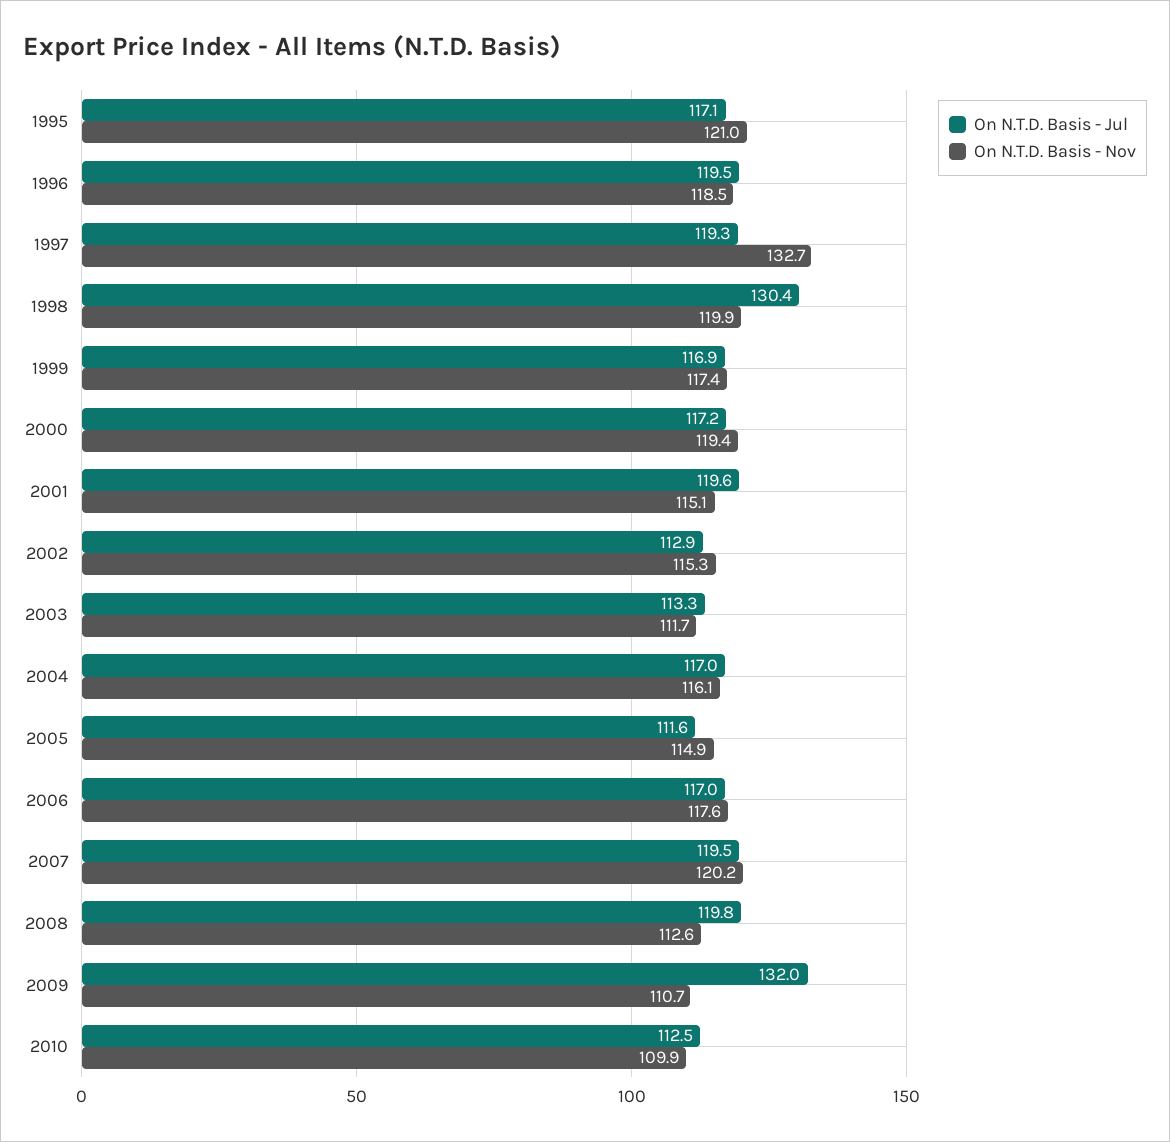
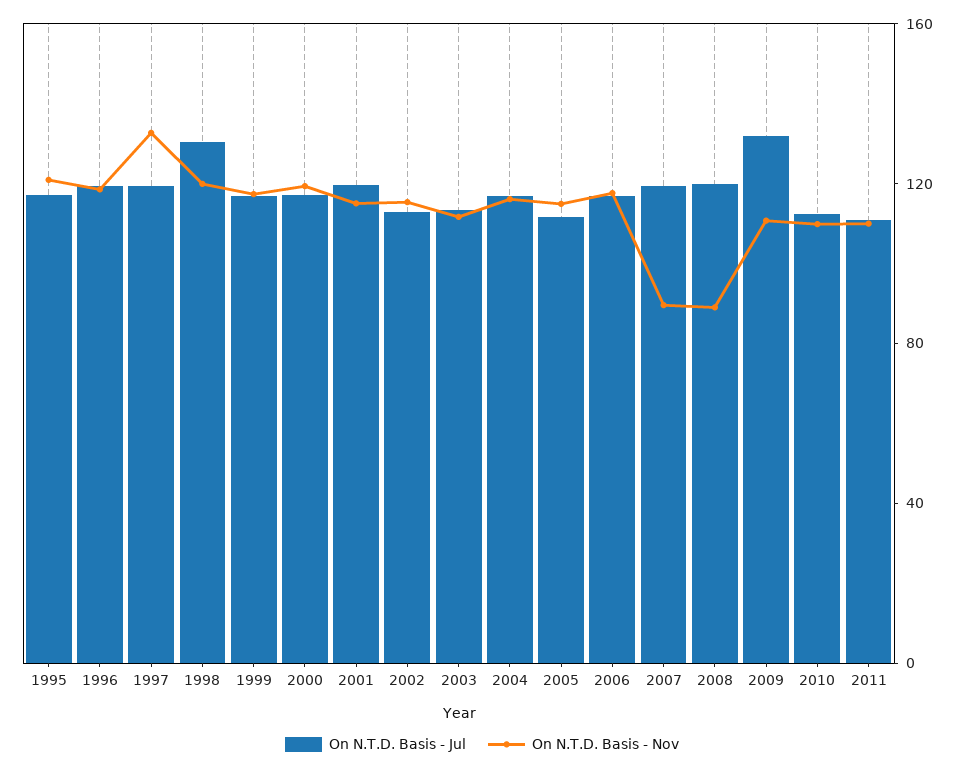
On N.T.D. Basis - Nov, 2007: 120.2 -> 90
On N.T.D. Basis - Nov, 2008: 112.6 -> 90
On N.T.D. Basis - Jul, 2011: none -> 110
On N.T.D. Basis - Nov, 2011: none -> 110

